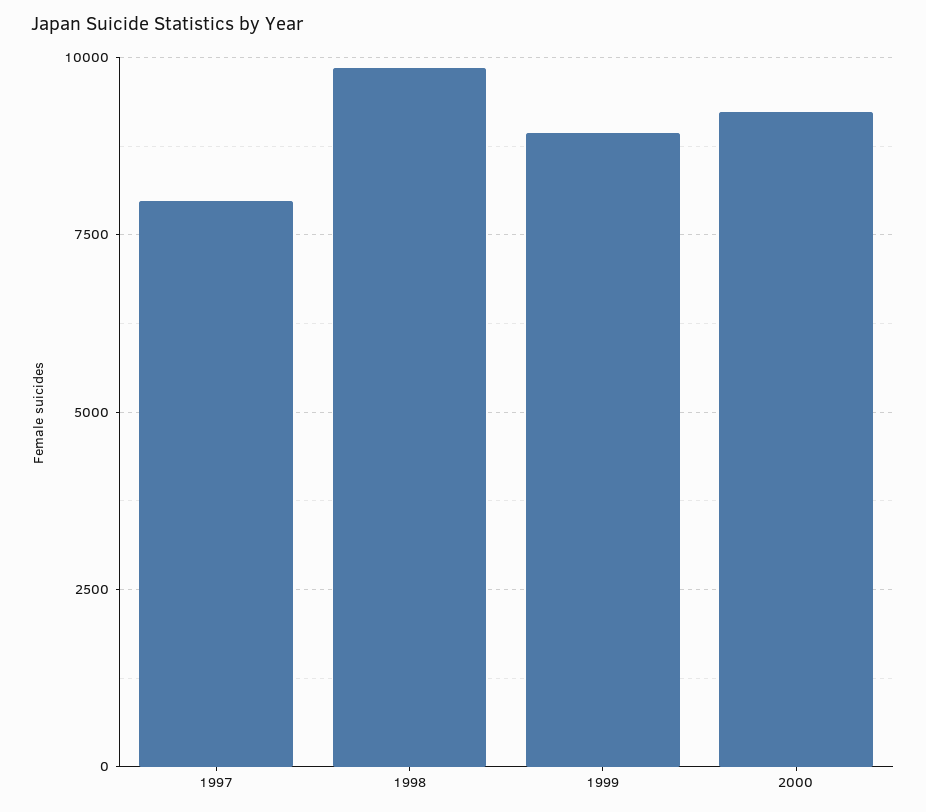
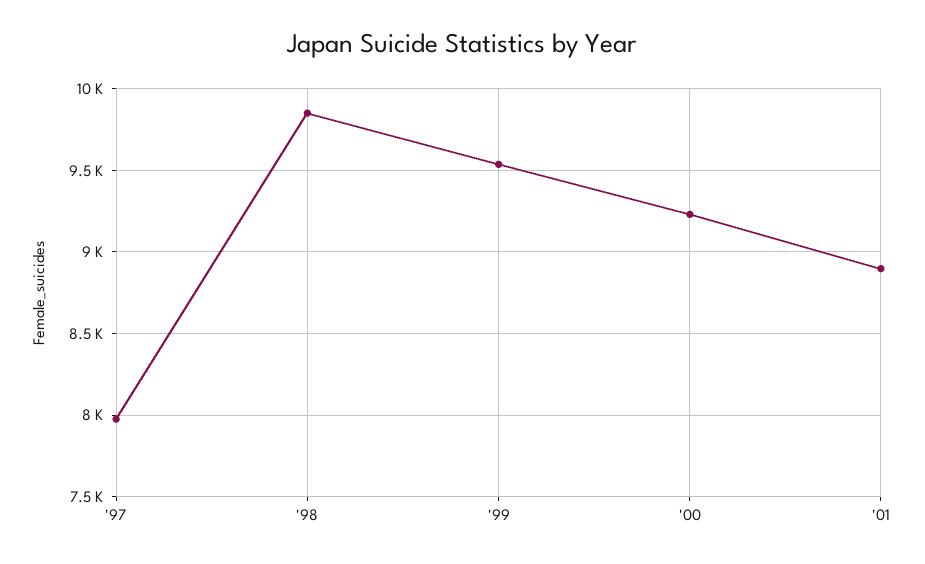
1999: 9000 -> 9550
'01: none -> 8900

